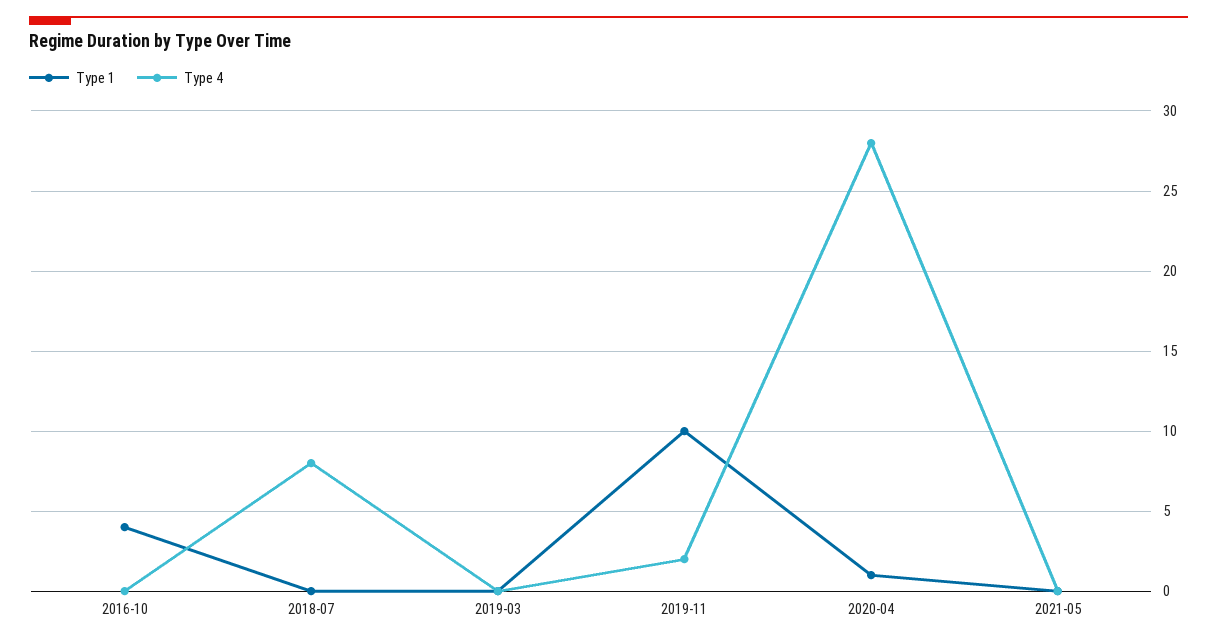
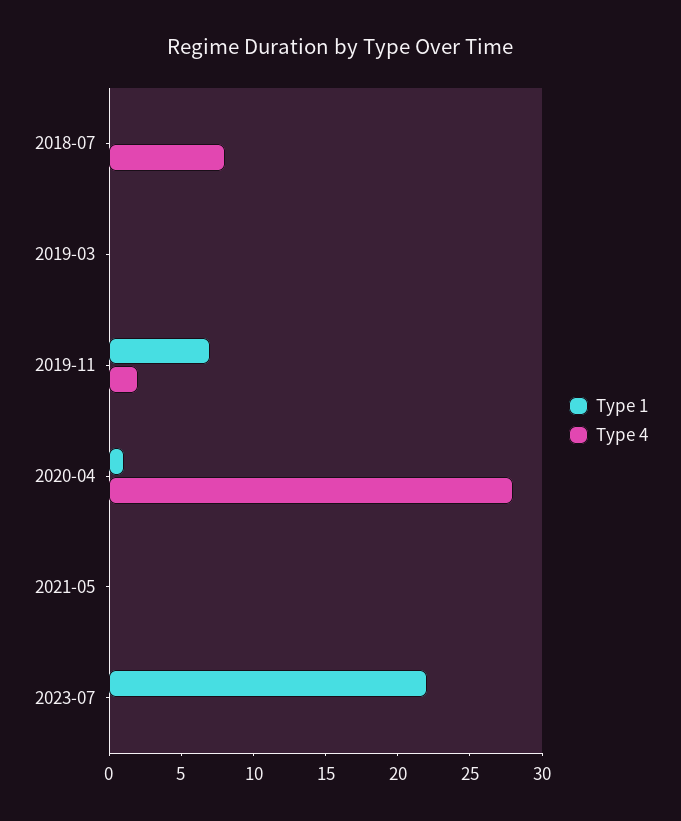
Type 1, 2016-10: 4 -> none
Type 4, 2016-10: 0 -> none
Type 1, 2019-11: 10 -> 7
Type 1, 2023-07: none -> 22
Type 4, 2023-07: none -> 0

